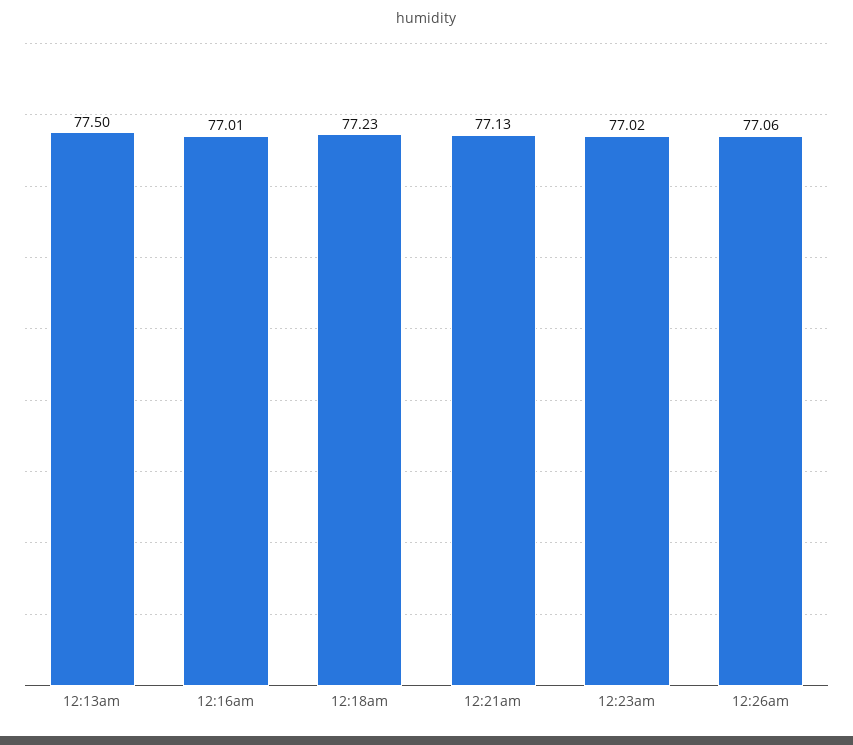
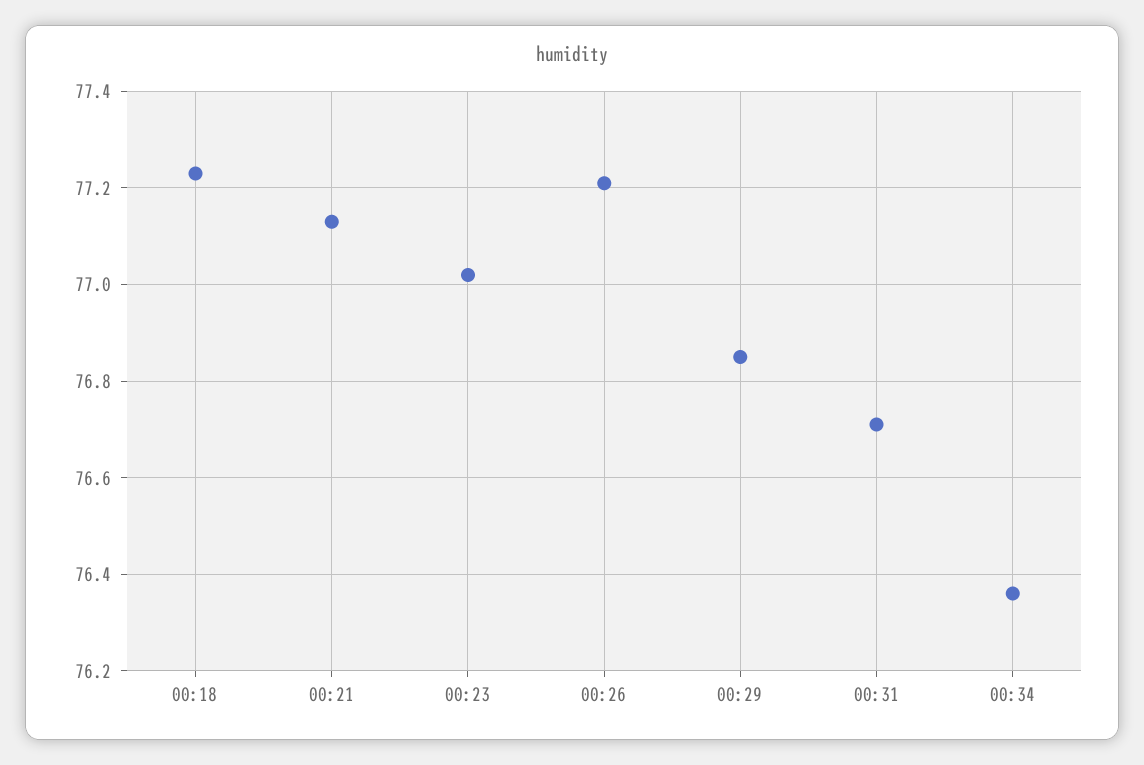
12:13am: 77.5 -> none
12:16am: 77.01 -> none
12:26am: 77.06 -> 77.2
00:29: none -> 76.85
00:31: none -> 76.7
00:34: none -> 76.35

